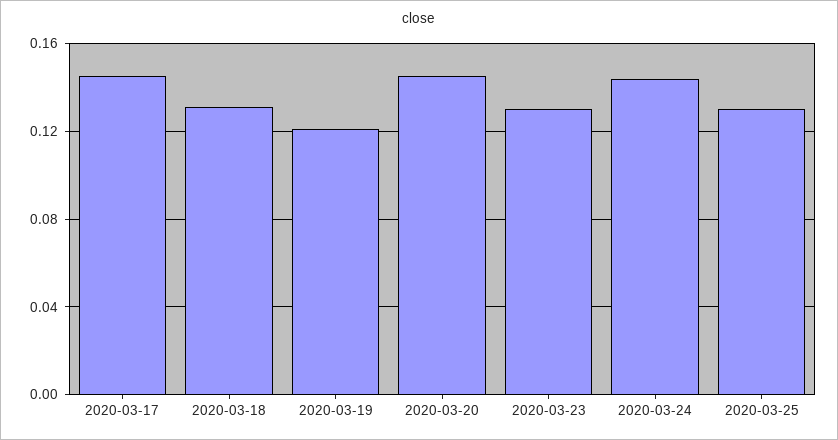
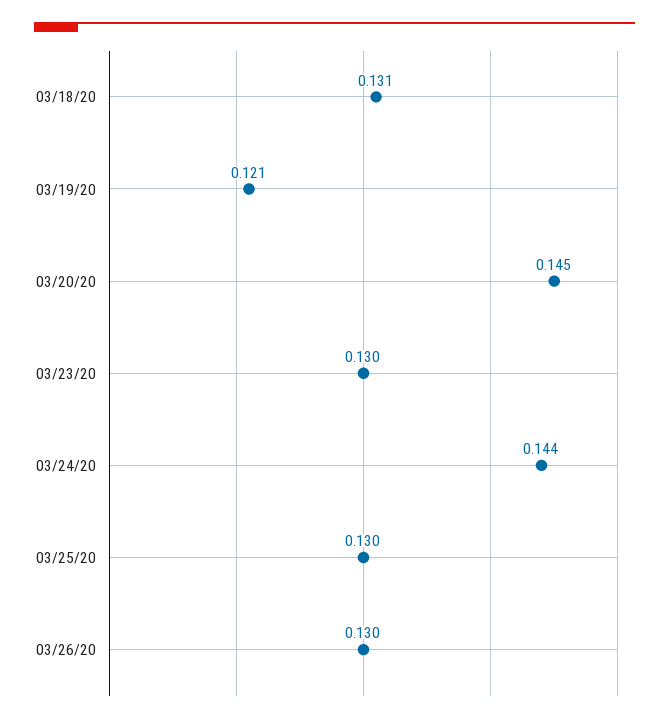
2020-03-17: 0.145 -> none
03/26/20: none -> 0.13

